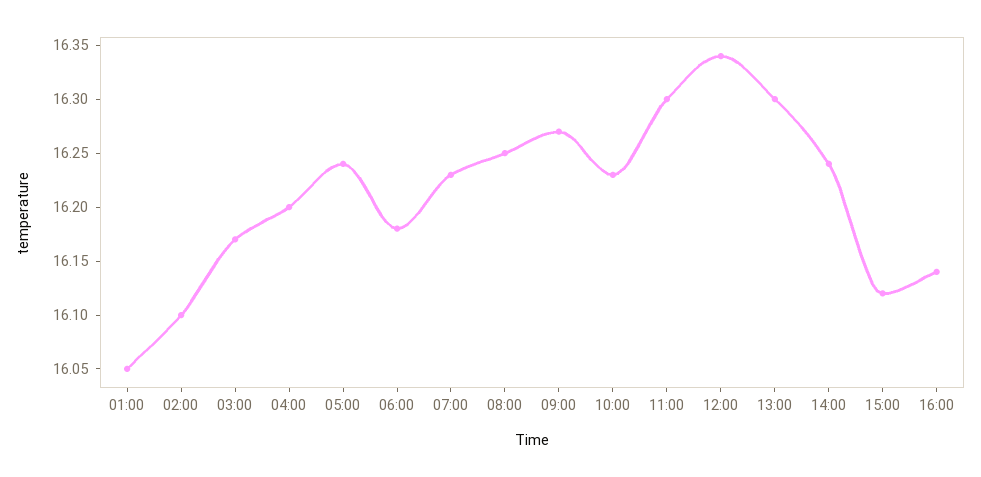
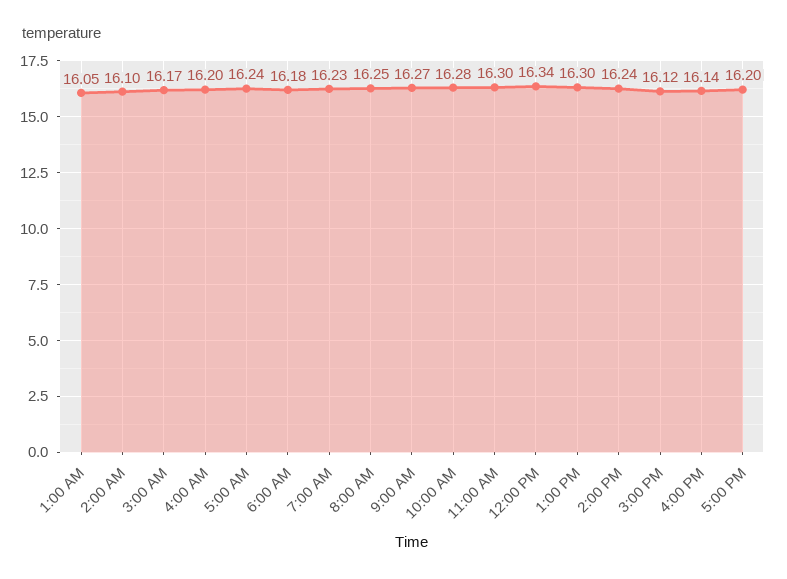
10:00: 16.23 -> 16.28
5:00 PM: none -> 16.2

